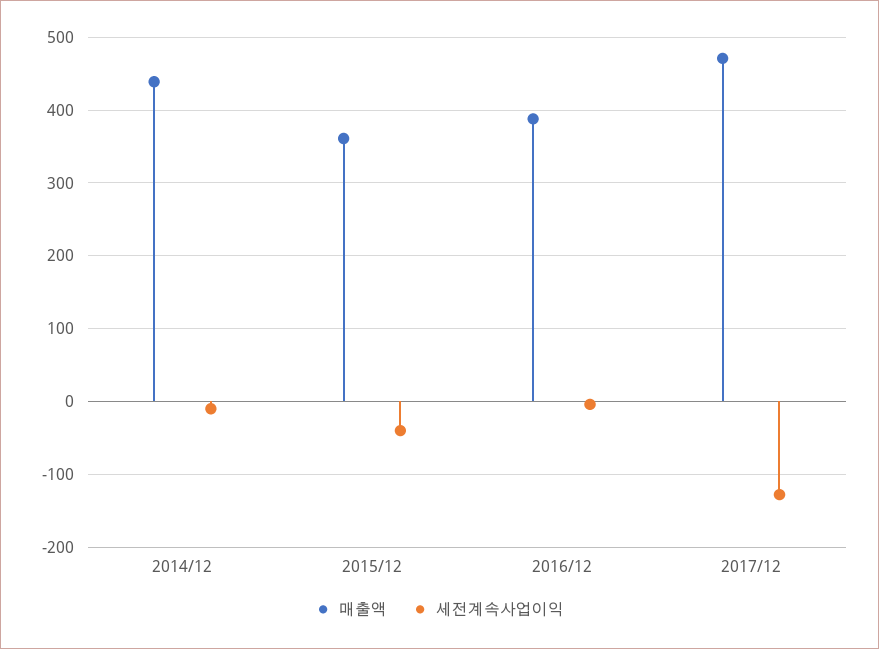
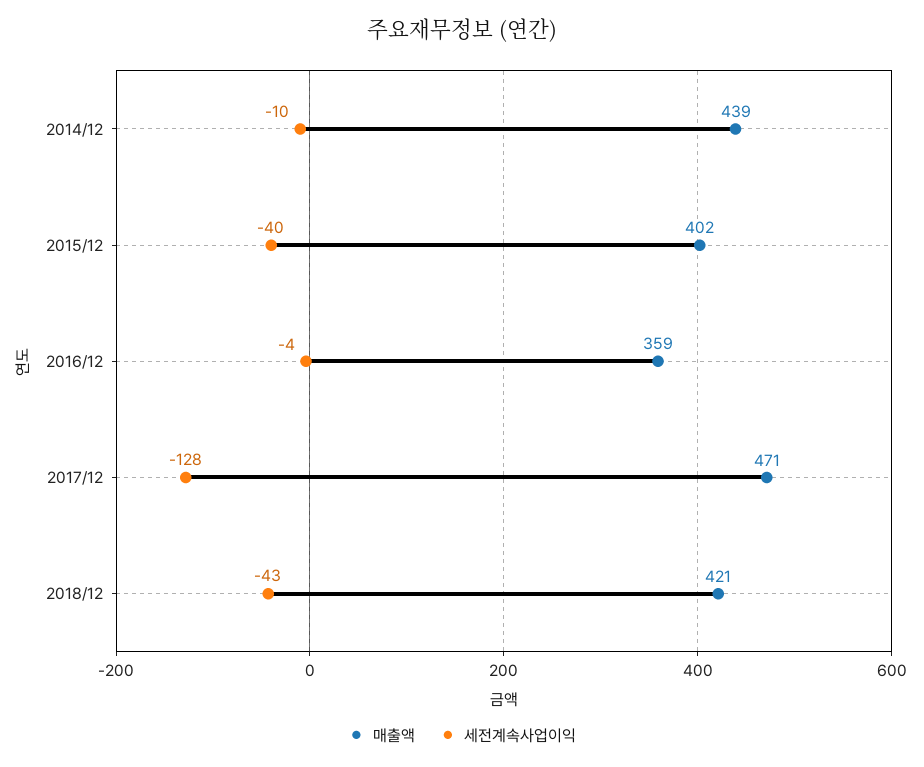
매출액, 2015/12: 360 -> 402
매출액, 2016/12: 390 -> 359
매출액, 2018/12: none -> 421
세전계속사업이익, 2018/12: none -> -43

